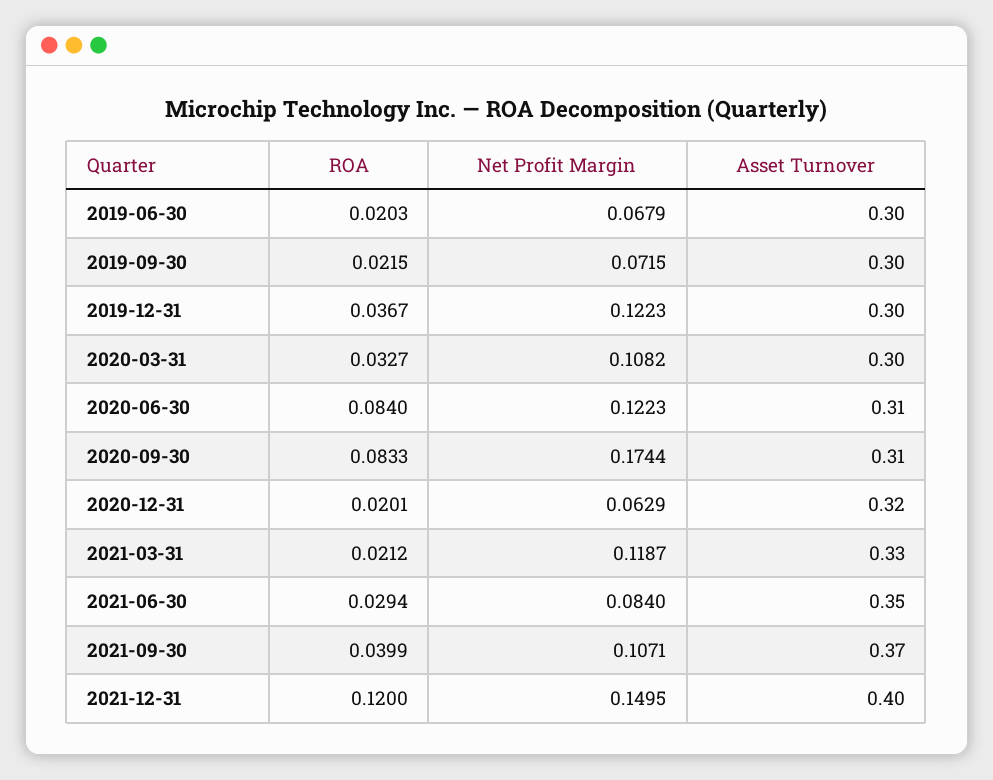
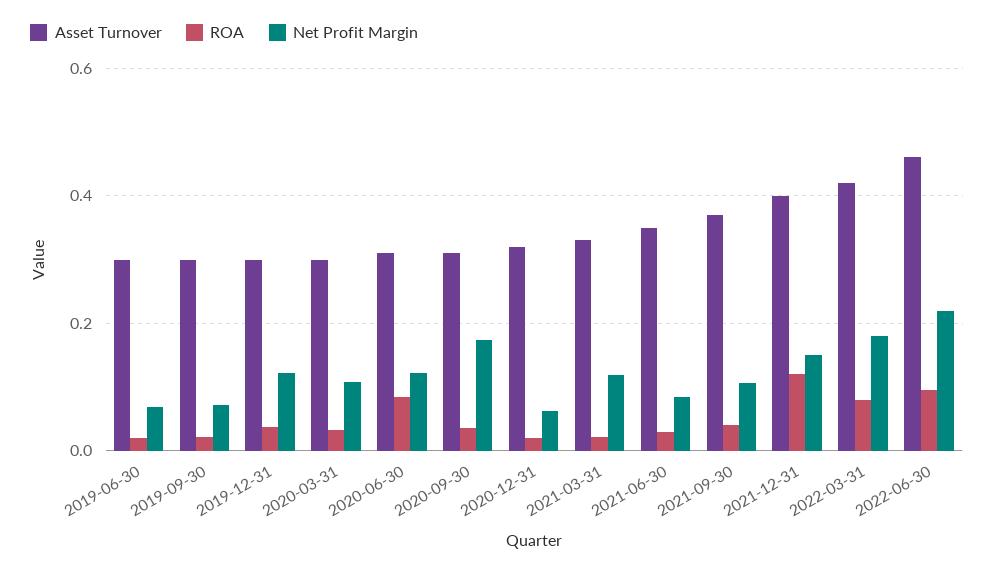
ROA, 2020-09-30: 0.0833 -> 0.04
Asset Turnover, 2022-03-31: none -> 0.42
ROA, 2022-03-31: none -> 0.08
Net Profit Margin, 2022-03-31: none -> 0.18
Asset Turnover, 2022-06-30: none -> 0.46
ROA, 2022-06-30: none -> 0.1
Net Profit Margin, 2022-06-30: none -> 0.22

